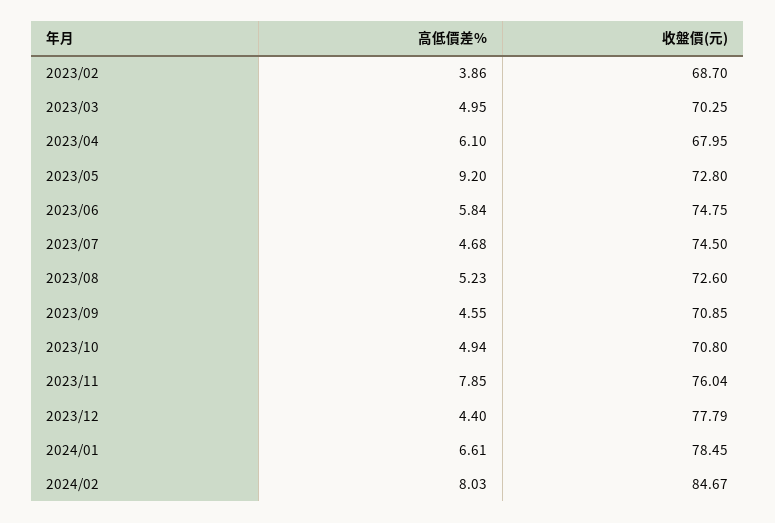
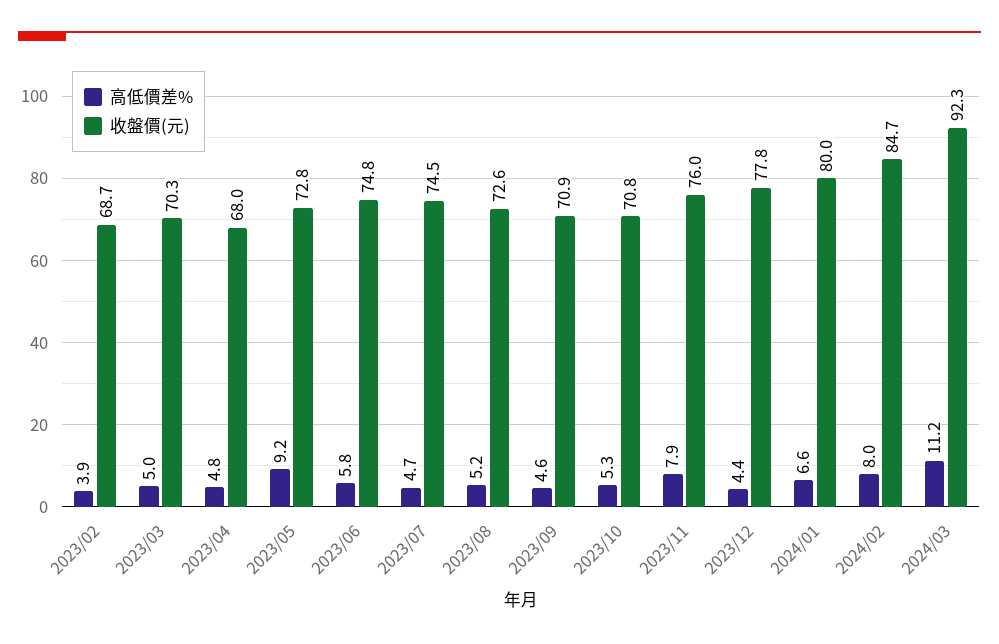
高低價差%, 2023/04: 6.1 -> 4.8
高低價差%, 2023/10: 4.94 -> 5.3
收盤價(元), 2024/01: 78.45 -> 80
高低價差%, 2024/03: none -> 11.2
收盤價(元), 2024/03: none -> 92.3

